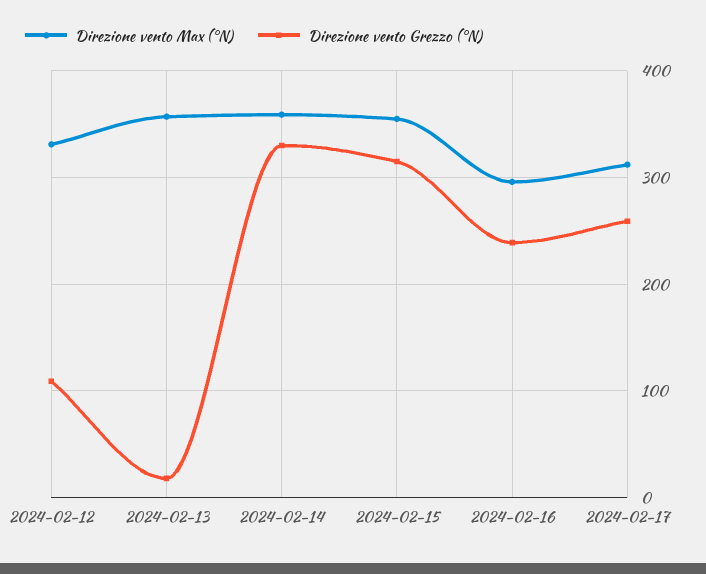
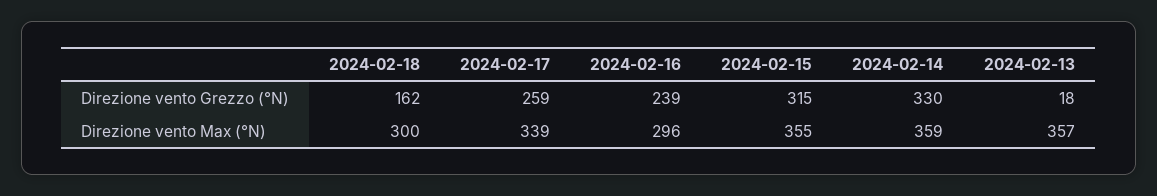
Direzione vento Max (°N), 2024-02-12: 330 -> none
Direzione vento Grezzo (°N), 2024-02-12: 110 -> none
Direzione vento Max (°N), 2024-02-17: 310 -> 339
Direzione vento Grezzo (°N), 2024-02-18: none -> 162
Direzione vento Max (°N), 2024-02-18: none -> 300

